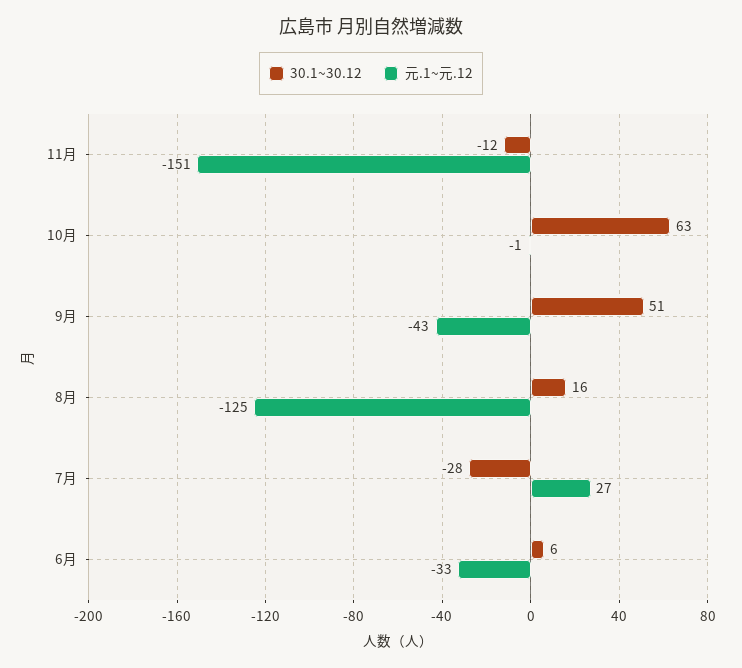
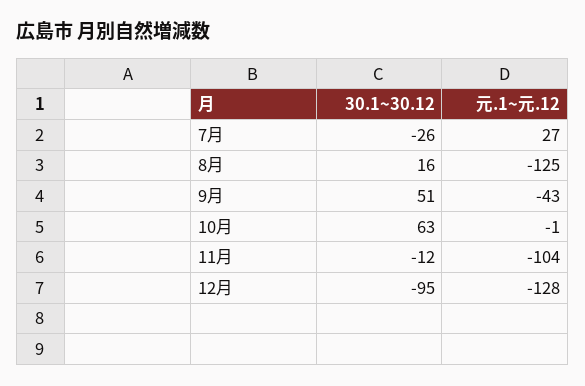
元.1~元.12, 11月: -151 -> -104
30.1~30.12, 7月: -28 -> -26
30.1~30.12, 6月: 6 -> none
元.1~元.12, 6月: -33 -> none
30.1~30.12, 12月: none -> -95
元.1~元.12, 12月: none -> -128

